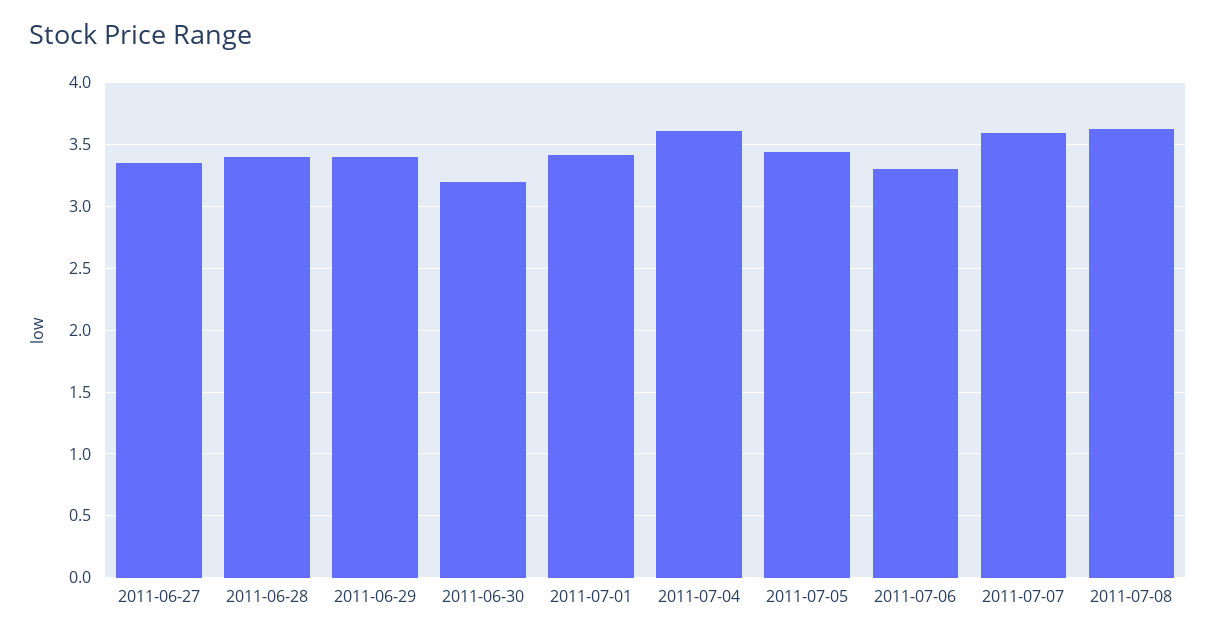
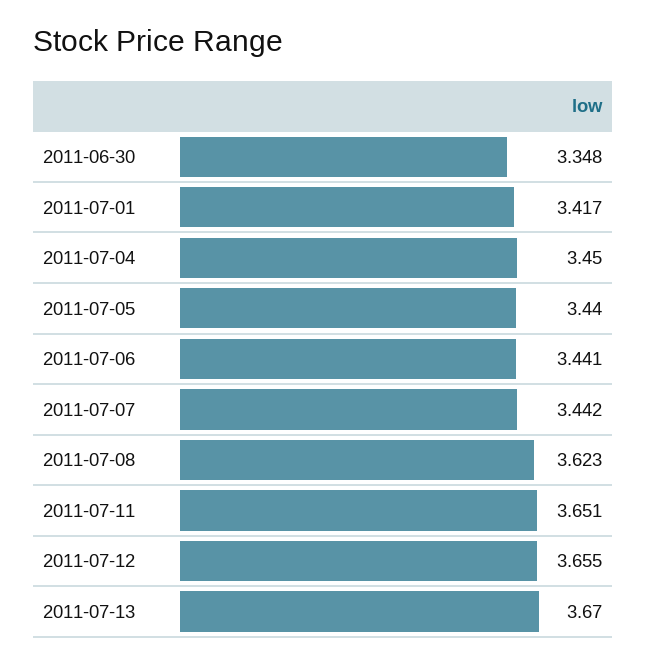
2011-06-27: 3.35 -> none
2011-06-28: 3.4 -> none
2011-06-29: 3.4 -> none
2011-06-30: 3.2 -> 3.348
2011-07-04: 3.6 -> 3.45
2011-07-06: 3.3 -> 3.441
2011-07-07: 3.6 -> 3.442
2011-07-11: none -> 3.651
2011-07-12: none -> 3.655
2011-07-13: none -> 3.67

